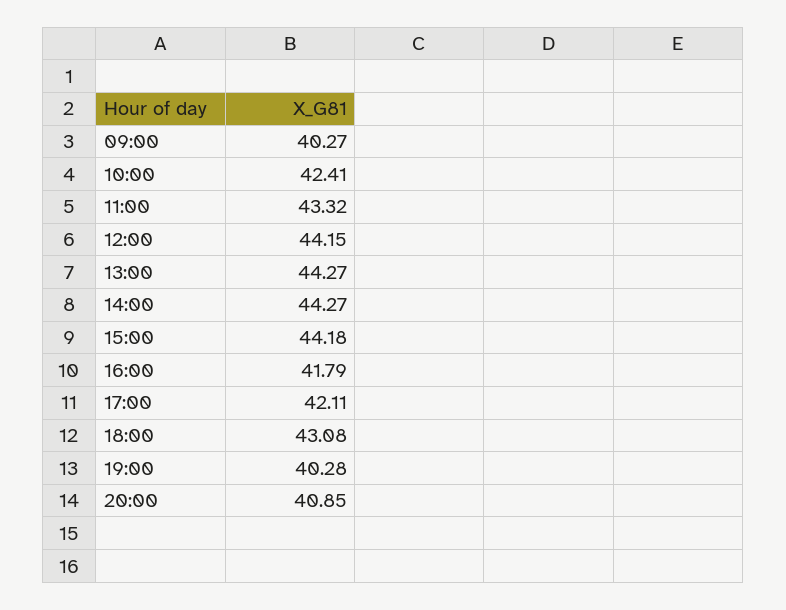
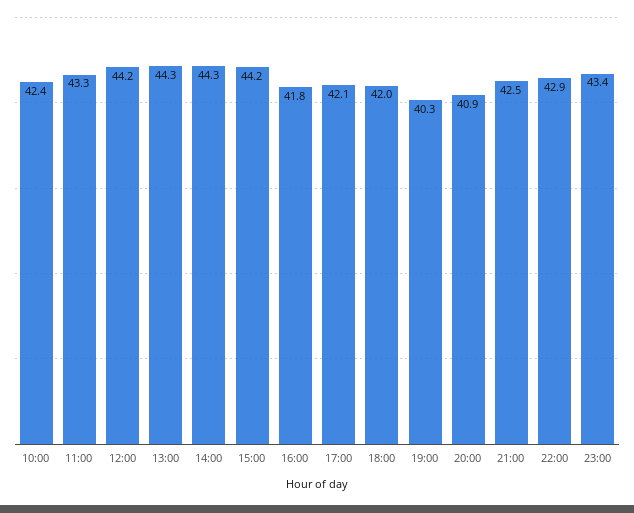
09:00: 40.27 -> none
18:00: 43.08 -> 42
21:00: none -> 42.5
22:00: none -> 42.9
23:00: none -> 43.4

